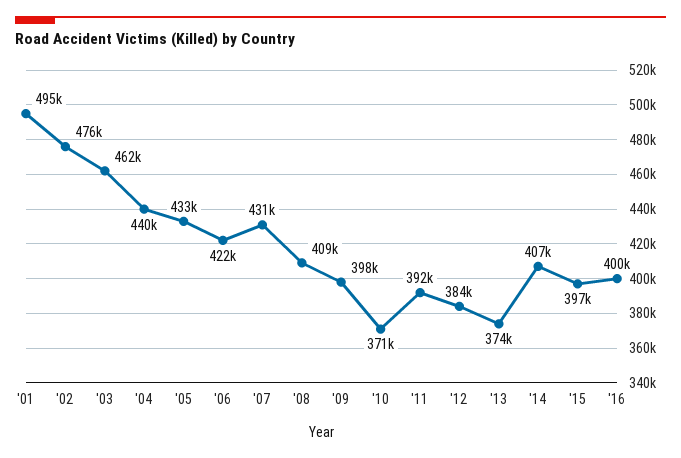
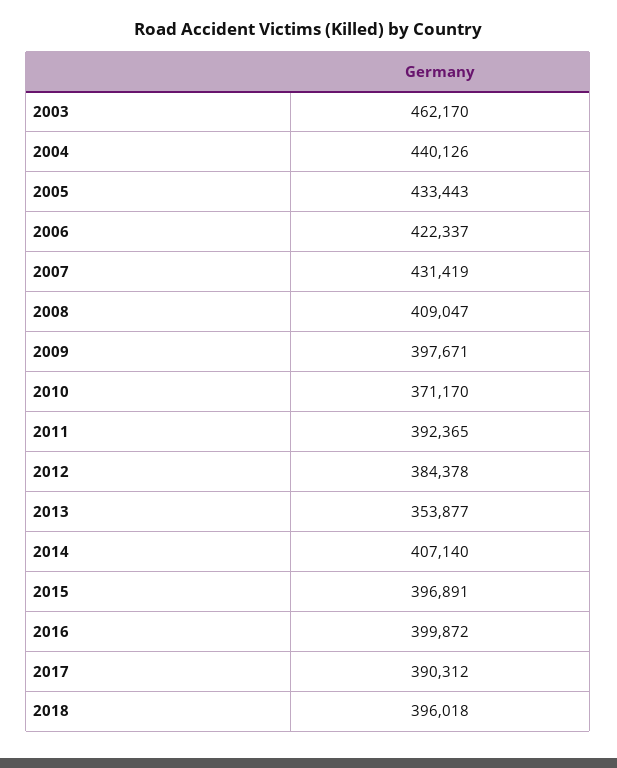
'01: 495000 -> none
'02: 476000 -> none
'13: 374000 -> 353877
2017: none -> 390312
2018: none -> 396018

